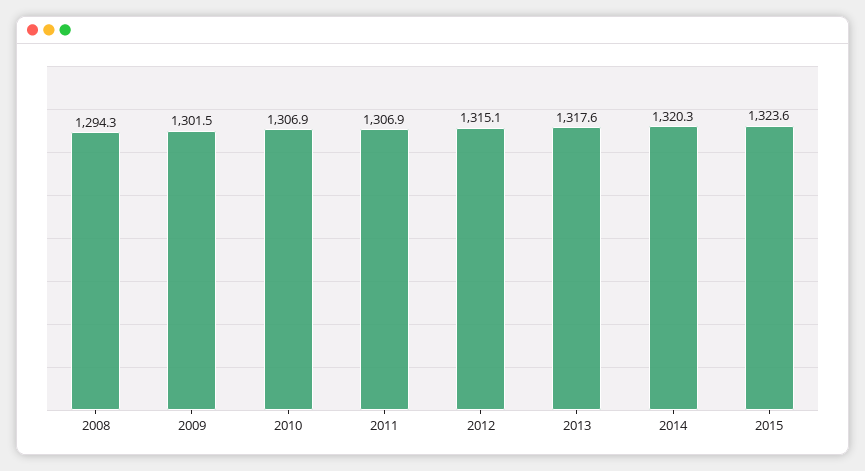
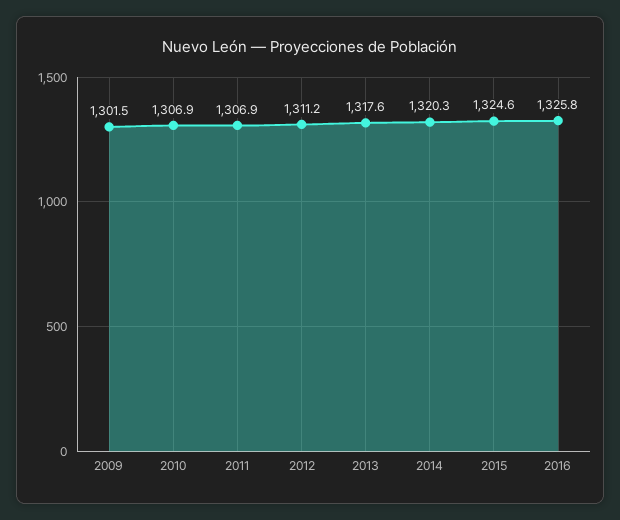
2008: 1294.3 -> none
2012: 1315.1 -> 1311.2
2015: 1323.6 -> 1324.6
2016: none -> 1325.8

